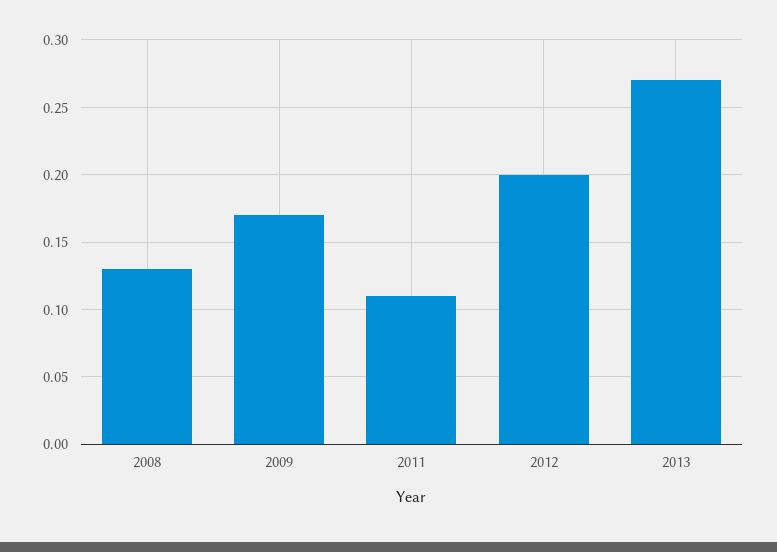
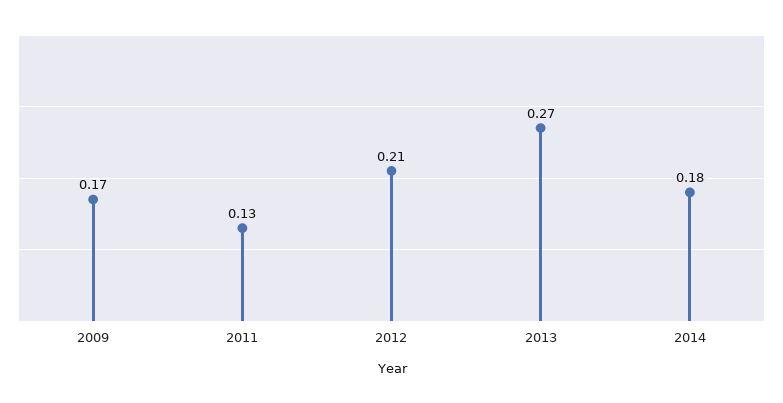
2008: 0.13 -> none
2011: 0.11 -> 0.13
2012: 0.2 -> 0.21
2014: none -> 0.18

